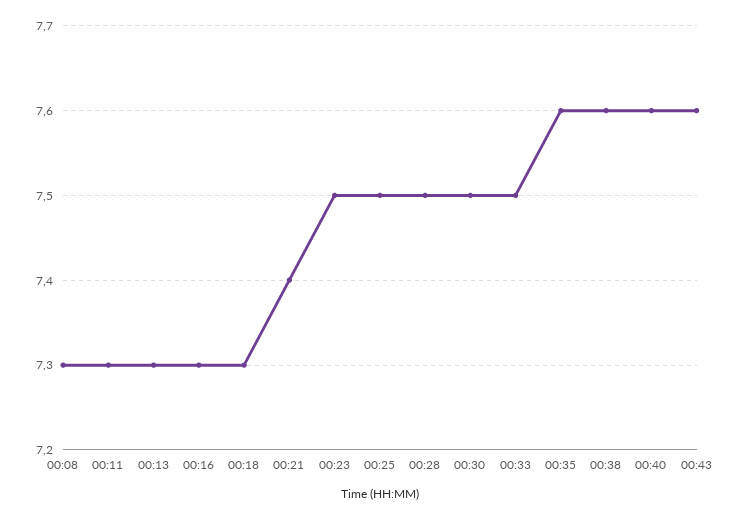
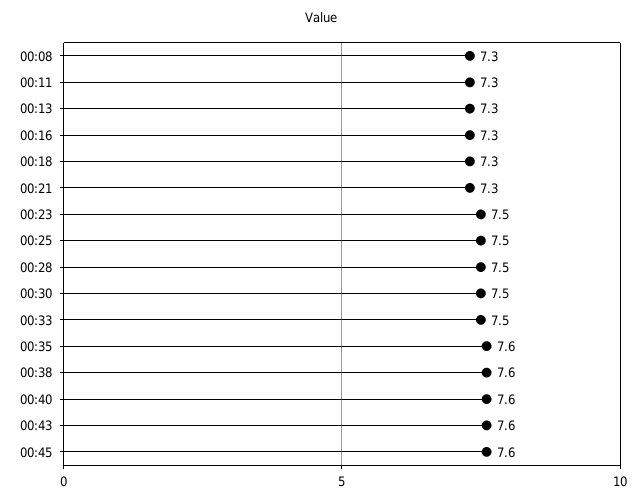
00:21: 7.4 -> 7.3
00:45: none -> 7.6

